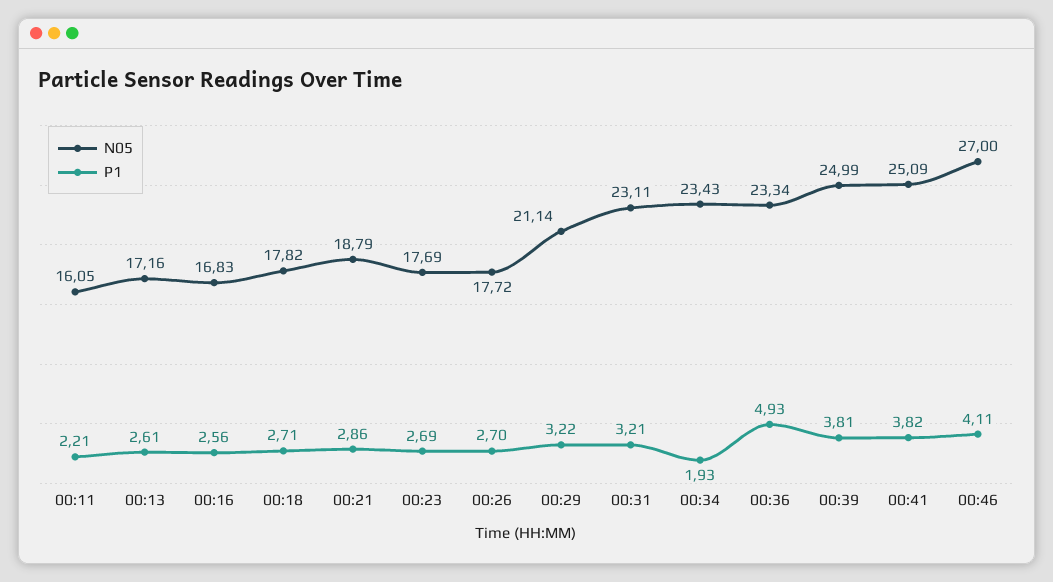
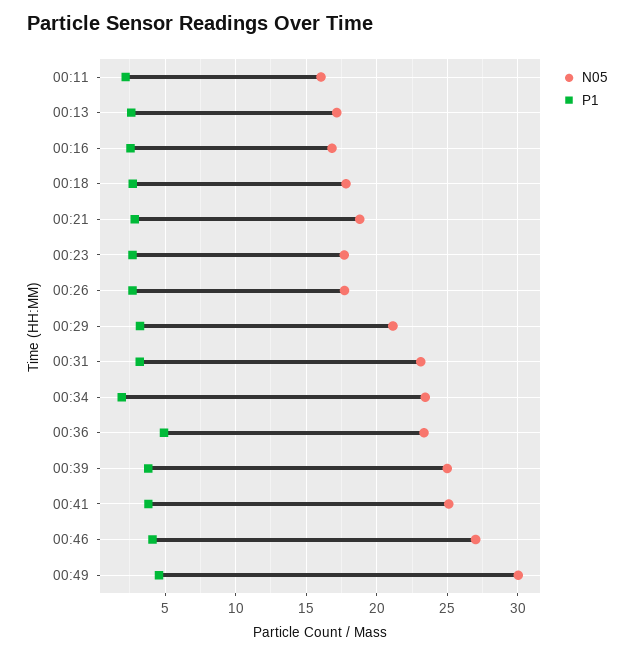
N05, 00:49: none -> 30
P1, 00:49: none -> 4.5

